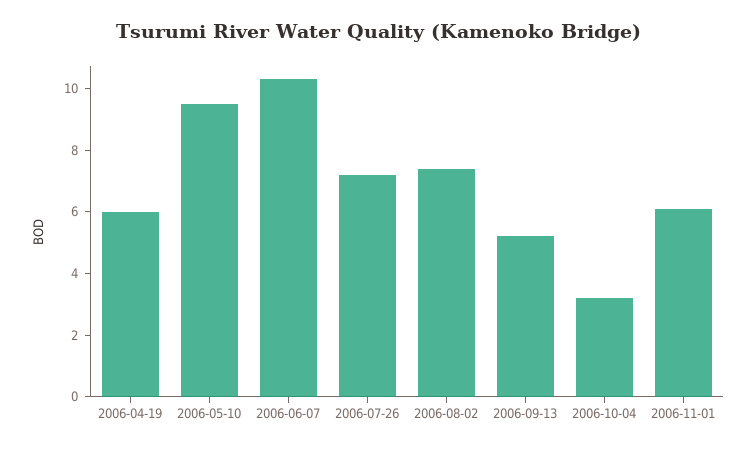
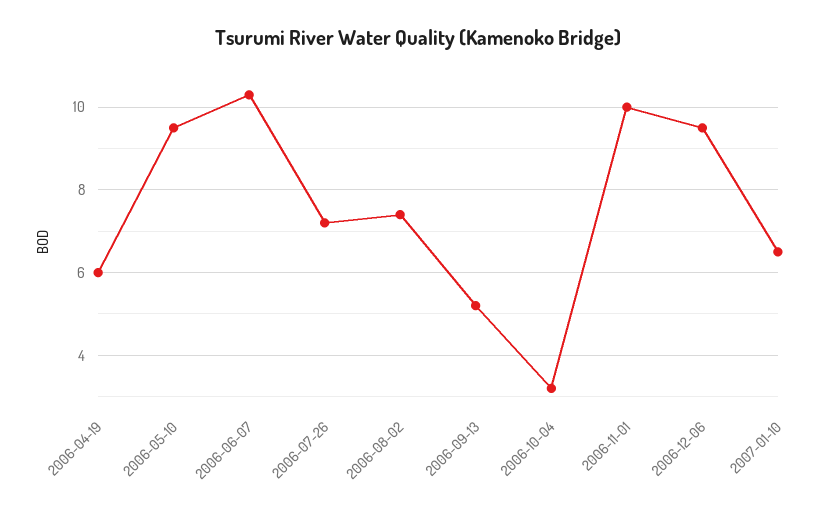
2006-11-01: 6 -> 10
2006-12-06: none -> 9.5
2007-01-10: none -> 6.5

